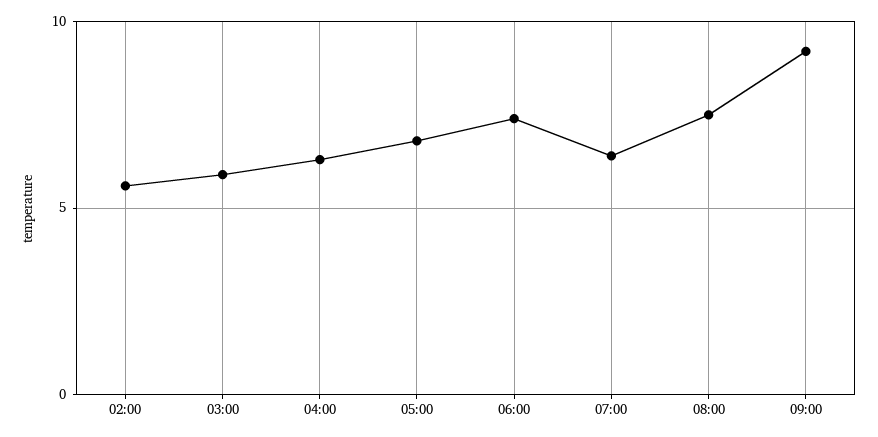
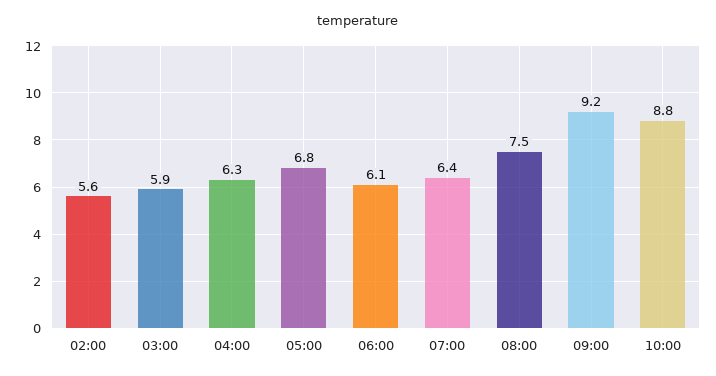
06:00: 7.5 -> 6.1
10:00: none -> 8.8

